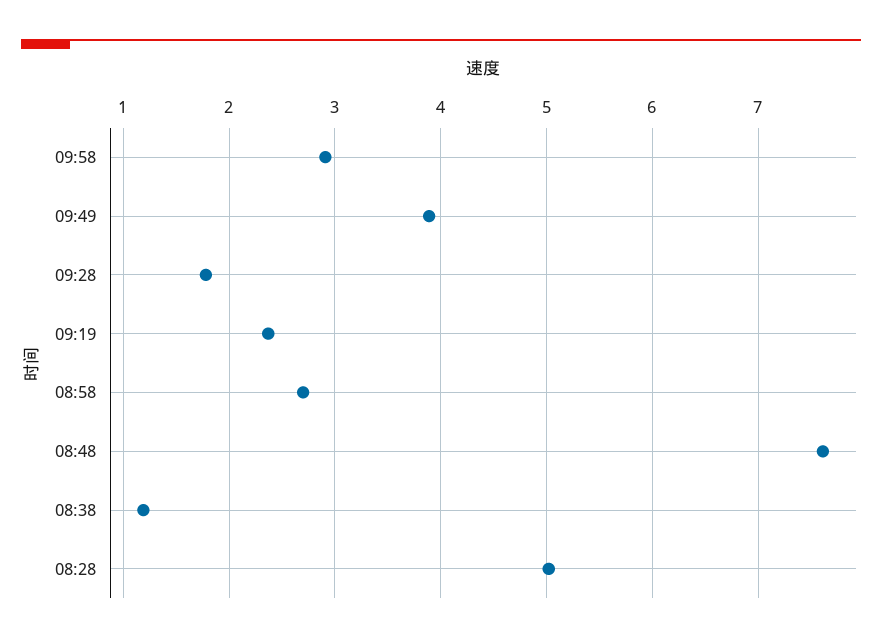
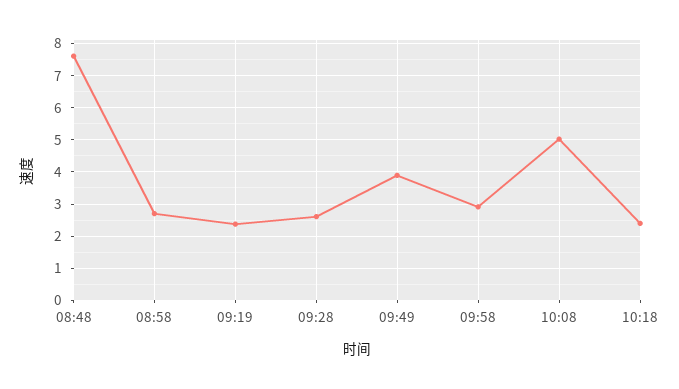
09:28: 1.8 -> 2.6
08:38: 1.2 -> none
08:28: 5 -> none
10:08: none -> 5
10:18: none -> 2.4

